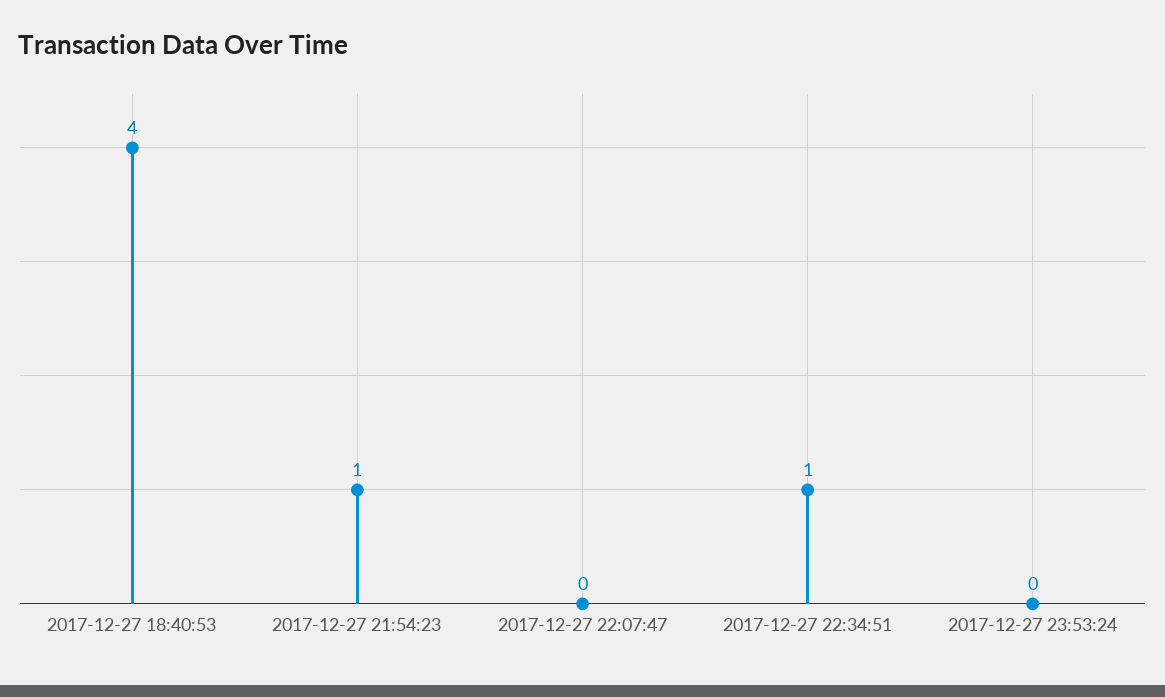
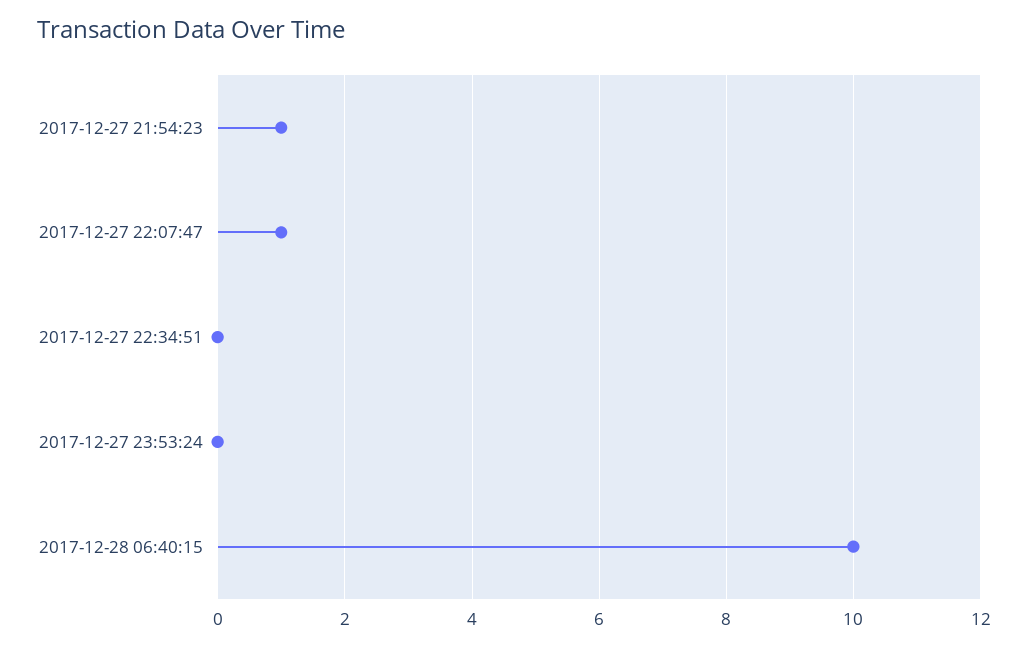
2017-12-27 18:40:53: 4 -> none
2017-12-27 22:07:47: 0 -> 1
2017-12-27 22:34:51: 1 -> 0
2017-12-28 06:40:15: none -> 10

